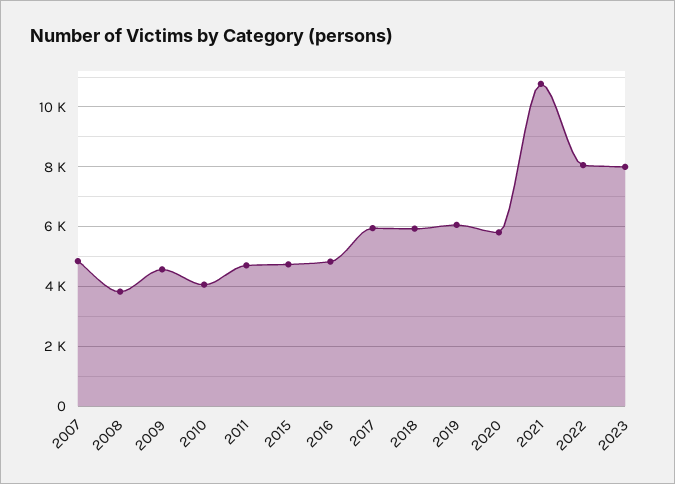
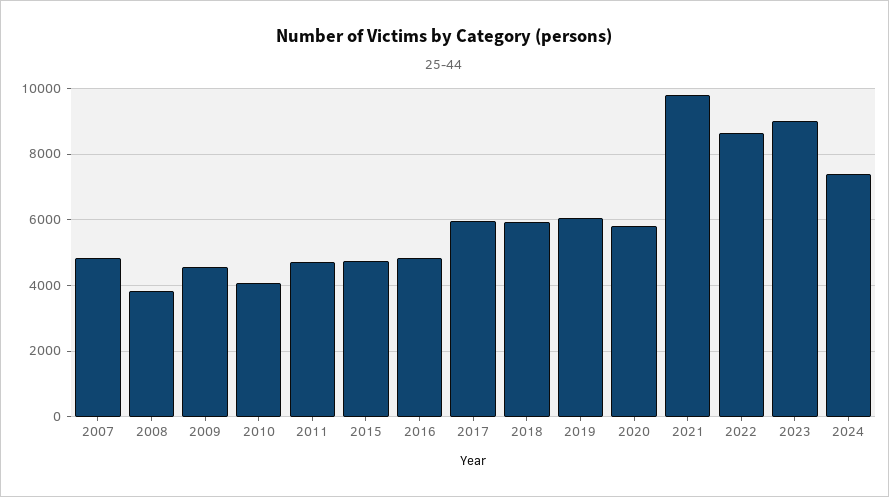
2021: 10750 -> 9800
2022: 8000 -> 8600
2023: 8000 -> 9000
2024: none -> 7400

